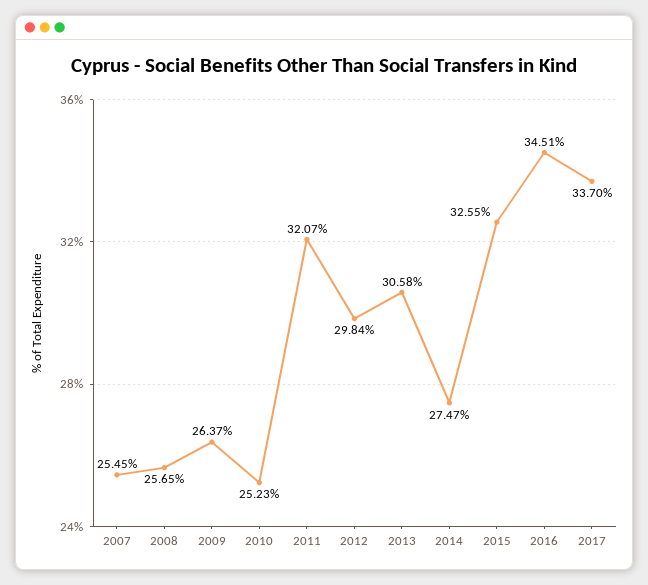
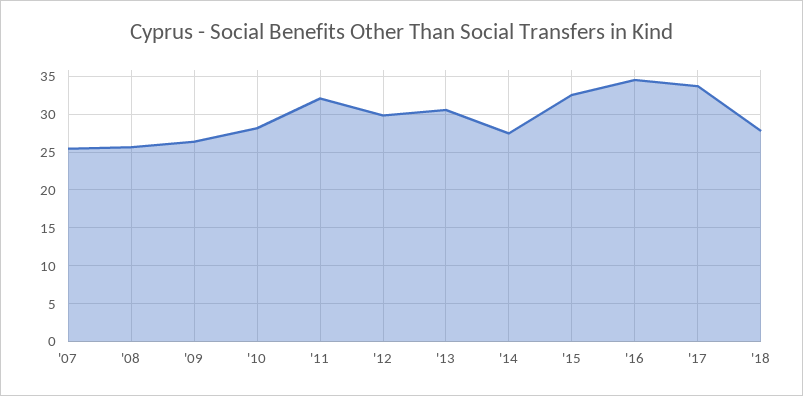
2010: 25.23 -> 28
'18: none -> 28

